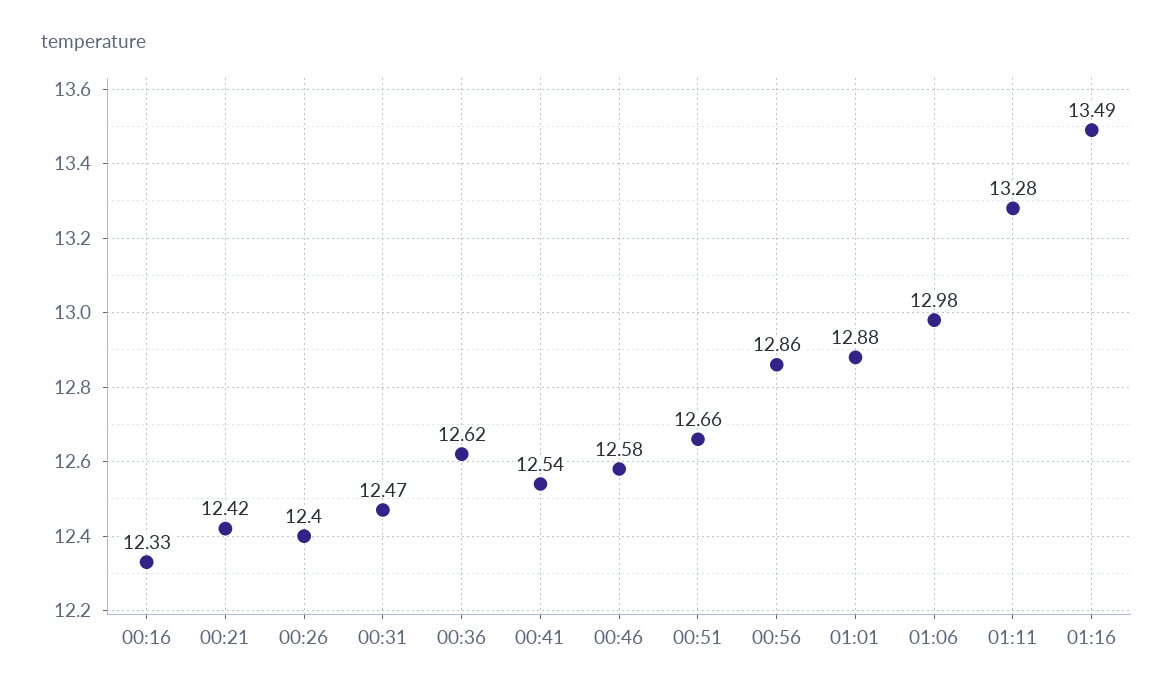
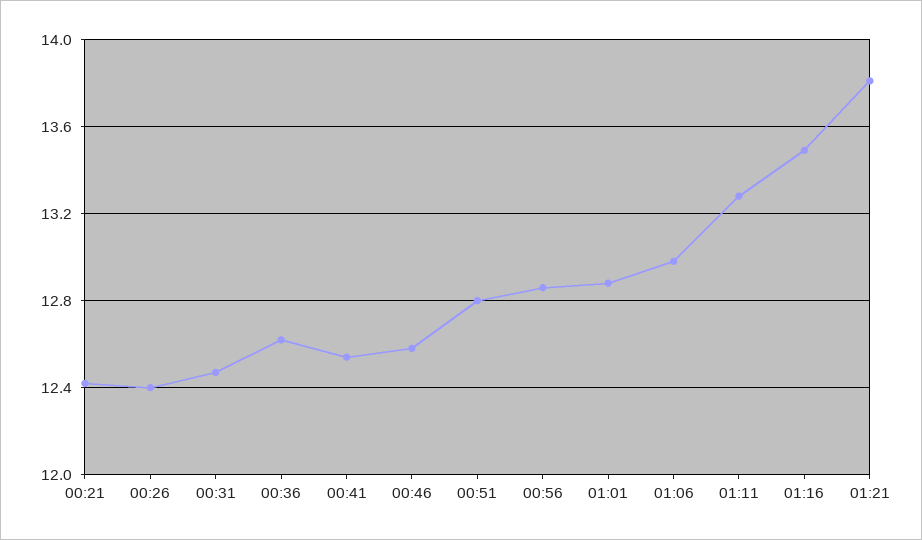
00:16: 12.33 -> none
00:51: 12.66 -> 12.8
01:21: none -> 13.8

